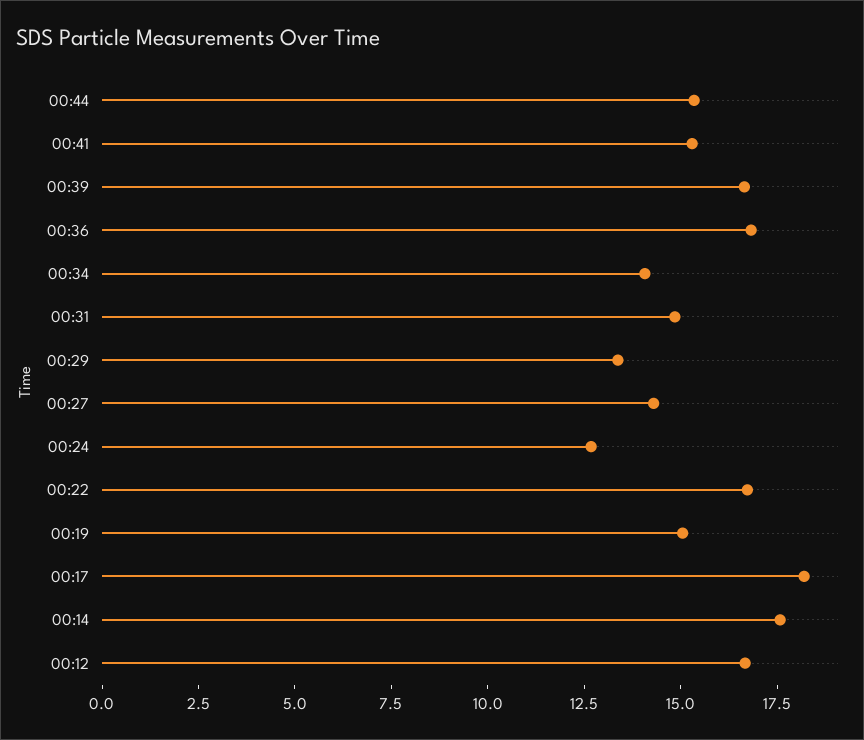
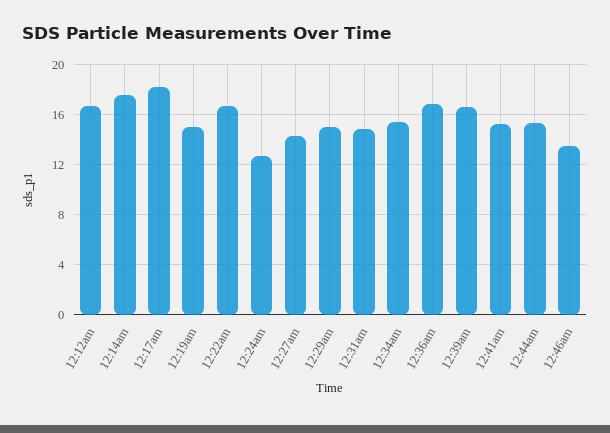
00:34: 14 -> 15.5
00:29: 13.5 -> 15
12:46am: none -> 13.5

